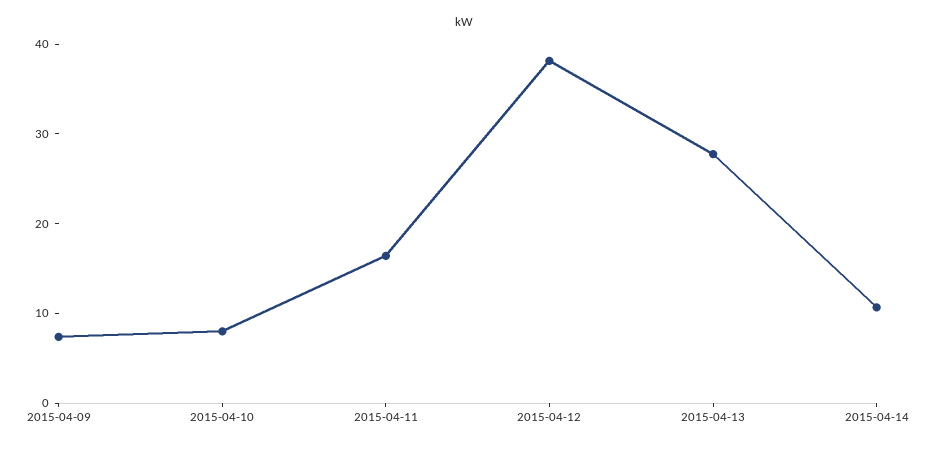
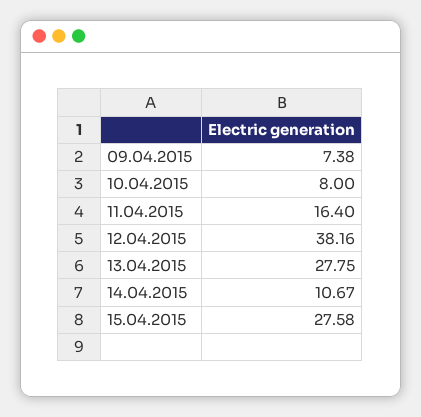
15.04.2015: none -> 27.58

